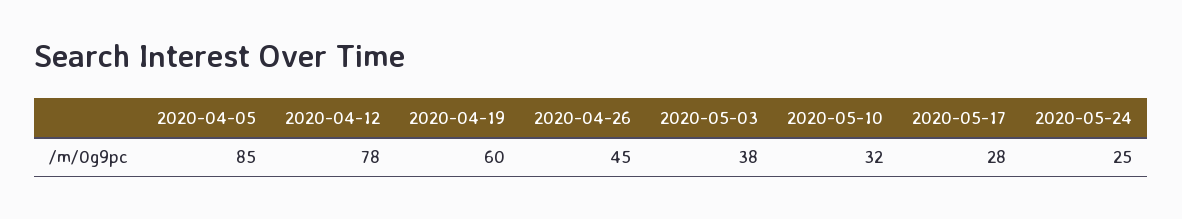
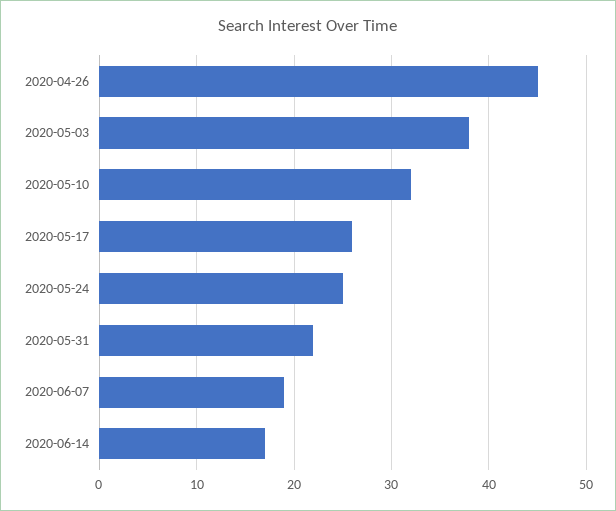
2020-04-05: 85 -> none
2020-04-12: 78 -> none
2020-04-19: 60 -> none
2020-05-17: 28 -> 26
2020-05-31: none -> 22
2020-06-07: none -> 19
2020-06-14: none -> 17

